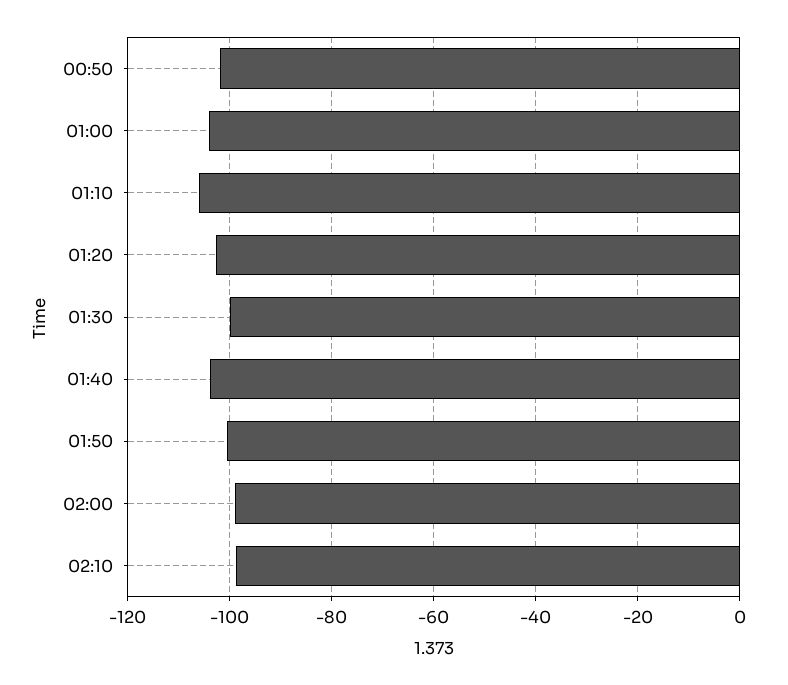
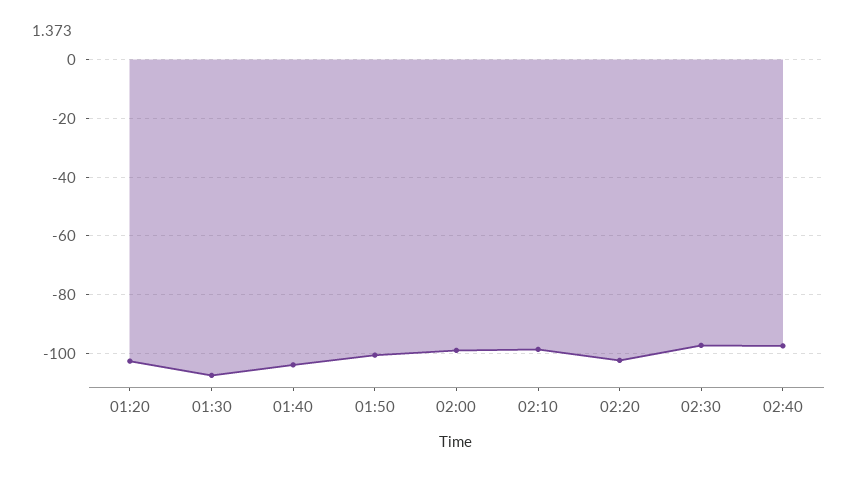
00:50: -102 -> none
01:00: -104 -> none
01:10: -106 -> none
01:30: -100 -> -107.5
02:20: none -> -102.5
02:30: none -> -97.5
02:40: none -> -97.5

